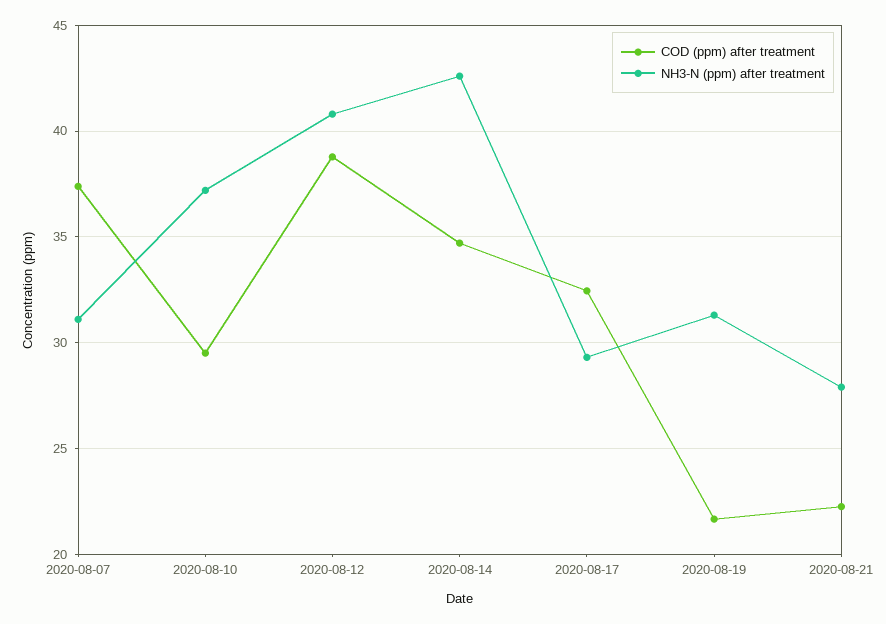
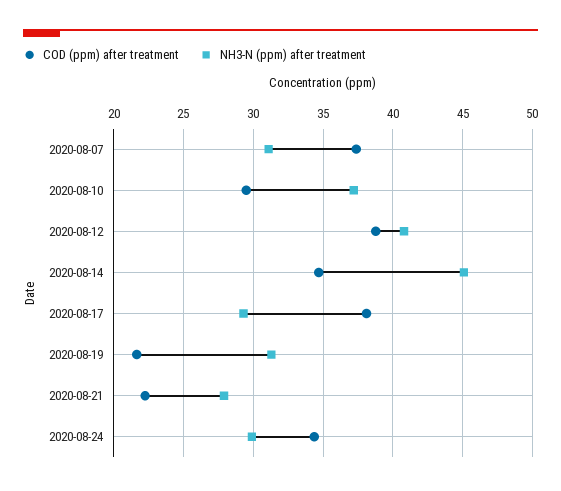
NH3-N (ppm) after treatment, 2020-08-14: 42.5 -> 45
COD (ppm) after treatment, 2020-08-17: 32.5 -> 38
COD (ppm) after treatment, 2020-08-24: none -> 34.5
NH3-N (ppm) after treatment, 2020-08-24: none -> 30

